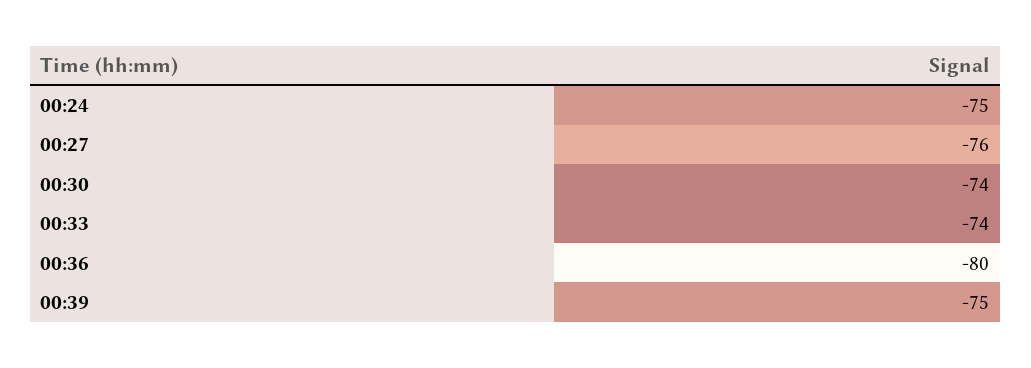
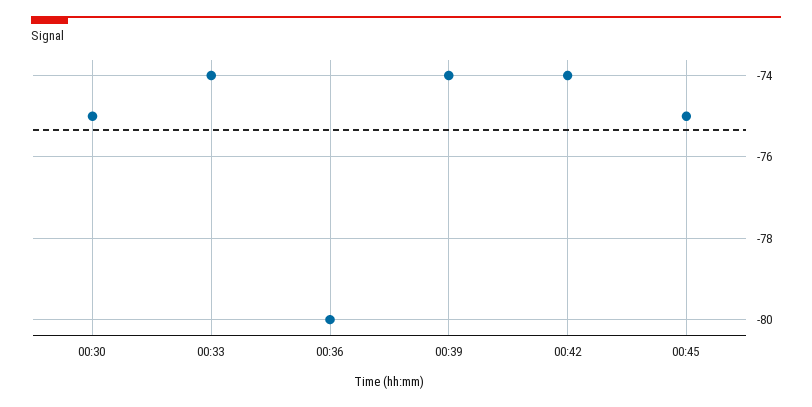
00:24: -75 -> none
00:27: -76 -> none
00:30: -74 -> -75
00:39: -75 -> -74
00:42: none -> -74
00:45: none -> -75

